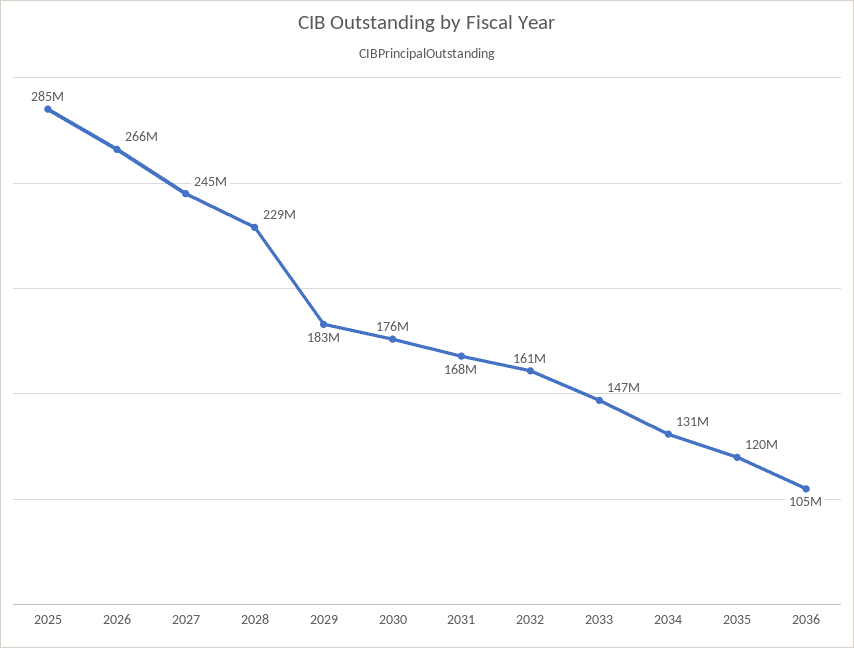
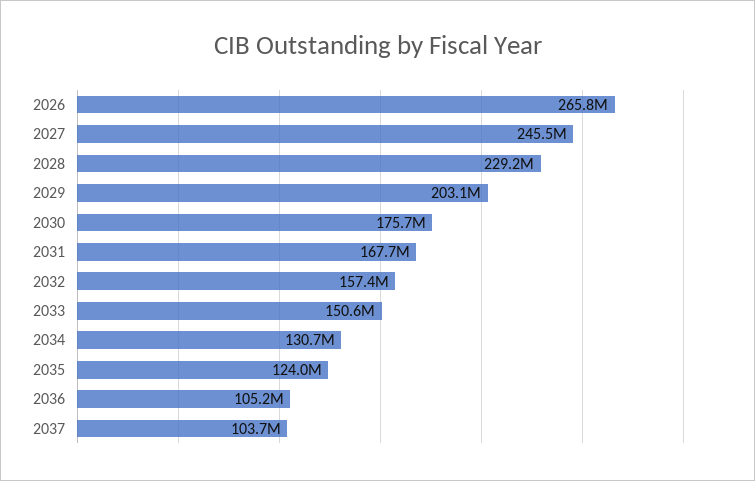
2025: 285000000 -> none
2029: 183000000 -> 203100000
2032: 161000000 -> 157400000
2033: 147000000 -> 150600000
2035: 120000000 -> 124000000
2037: none -> 103700000

